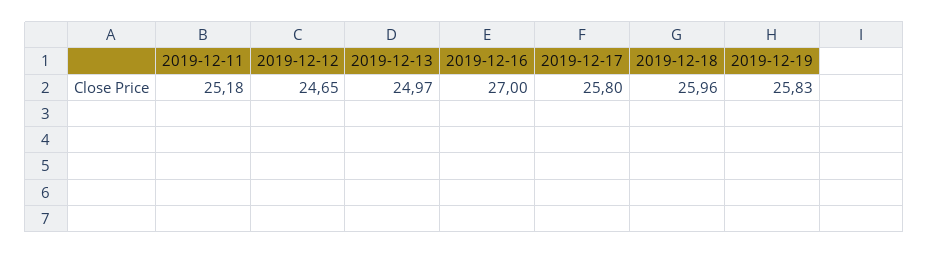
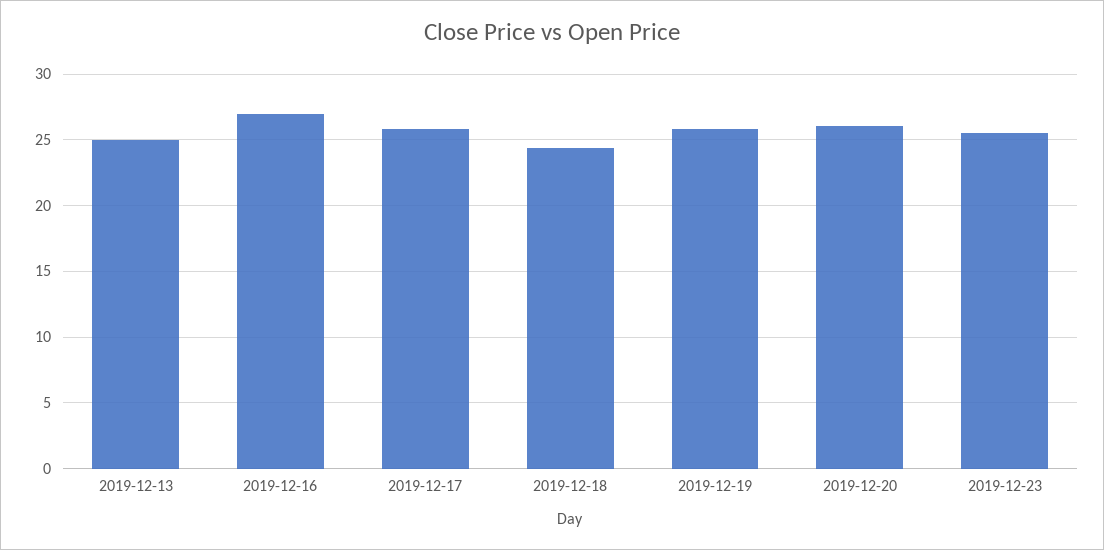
2019-12-11: 25.18 -> none
2019-12-12: 24.65 -> none
2019-12-18: 25.96 -> 24.5
2019-12-20: none -> 26
2019-12-23: none -> 25.5

